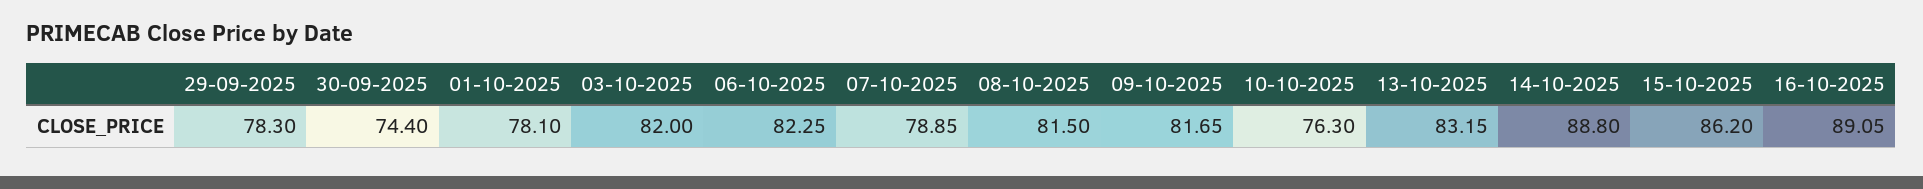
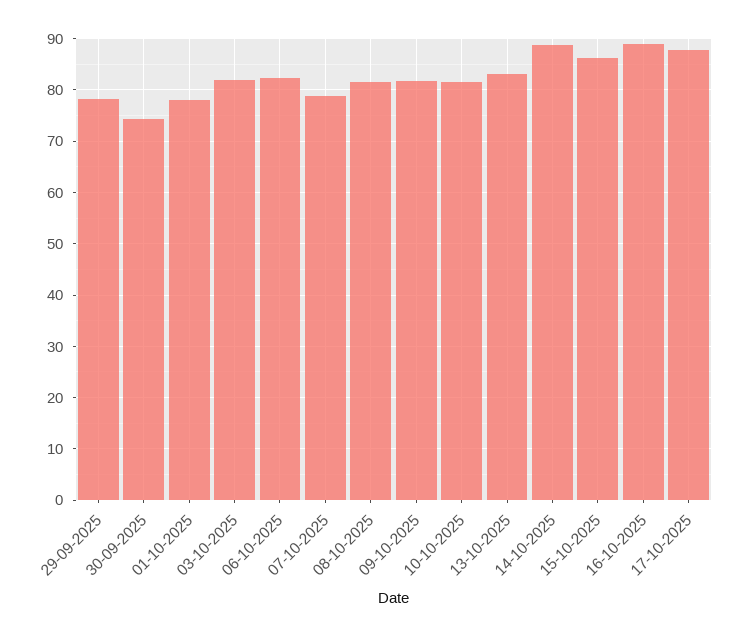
10-10-2025: 76.3 -> 82
17-10-2025: none -> 88

